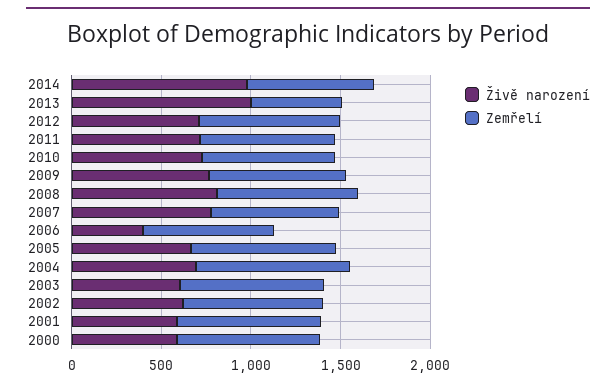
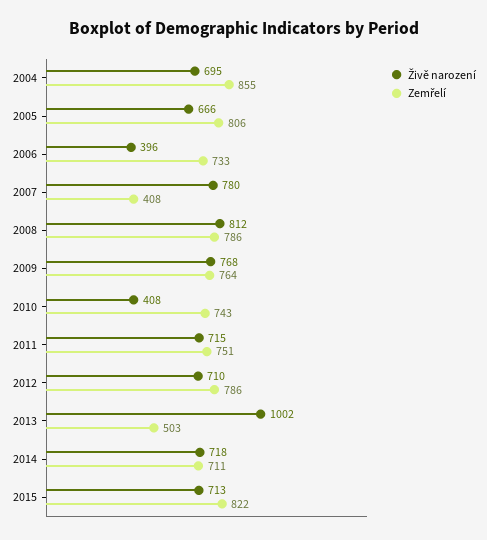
Živě narození, 2014: 1000 -> 718
Živě narození, 2010: 700 -> 408
Zemřelí, 2007: 700 -> 408
Živě narození, 2003: 600 -> none
Zemřelí, 2003: 800 -> none
Živě narození, 2002: 600 -> none
Zemřelí, 2002: 800 -> none
Živě narození, 2001: 600 -> none
Zemřelí, 2001: 800 -> none
Živě narození, 2000: 600 -> none
Zemřelí, 2000: 800 -> none
Živě narození, 2015: none -> 713
Zemřelí, 2015: none -> 822

